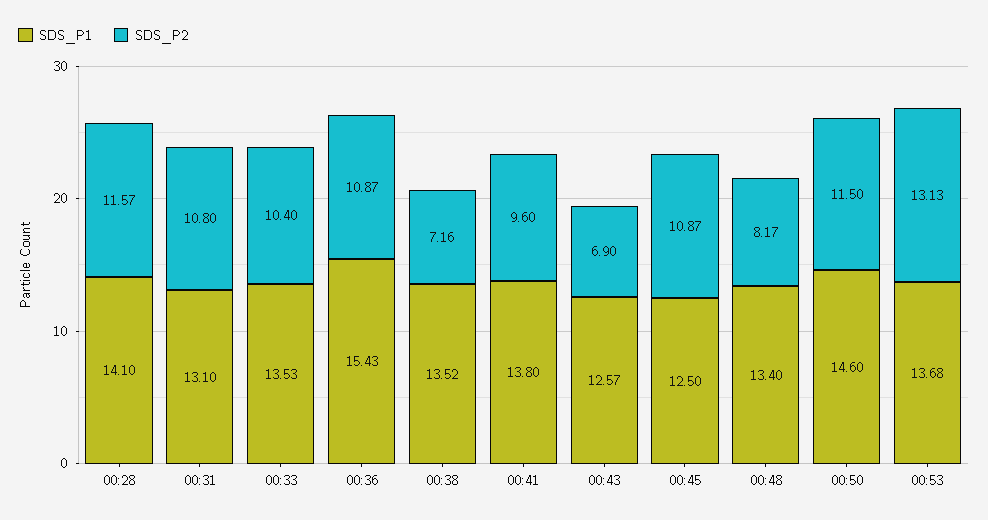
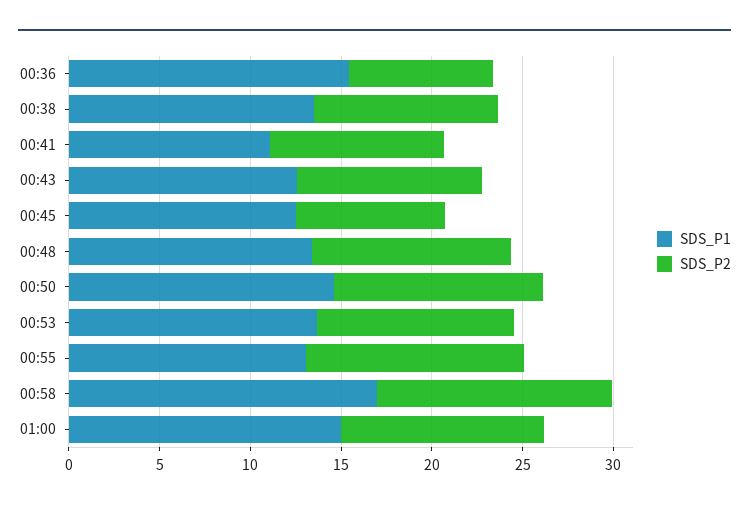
SDS_P1, 00:28: 14.1 -> none
SDS_P2, 00:28: 11.57 -> none
SDS_P1, 00:31: 13.1 -> none
SDS_P2, 00:31: 10.8 -> none
SDS_P1, 00:33: 13.53 -> none
SDS_P2, 00:33: 10.4 -> none
SDS_P2, 00:36: 10.87 -> 8
SDS_P2, 00:38: 7.16 -> 10
SDS_P1, 00:41: 13.8 -> 11
SDS_P2, 00:43: 6.9 -> 10
SDS_P2, 00:45: 10.87 -> 8
SDS_P2, 00:48: 8.17 -> 11
SDS_P2, 00:53: 13.13 -> 11
SDS_P1, 00:55: none -> 13
SDS_P2, 00:55: none -> 12
SDS_P1, 00:58: none -> 17
SDS_P2, 00:58: none -> 13
SDS_P1, 01:00: none -> 15
SDS_P2, 01:00: none -> 11

